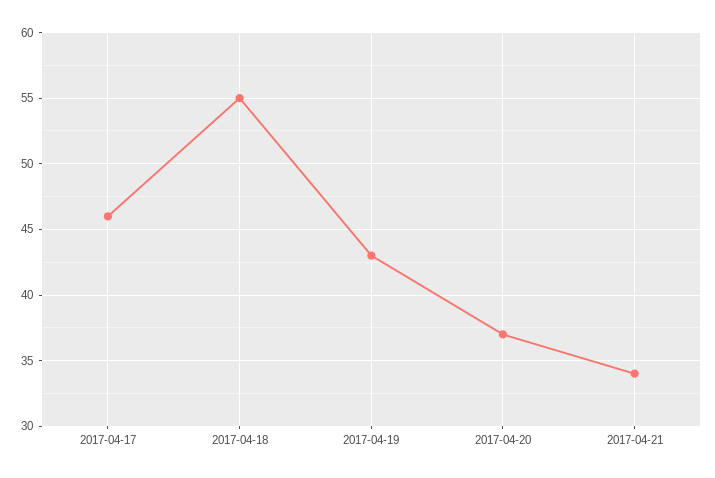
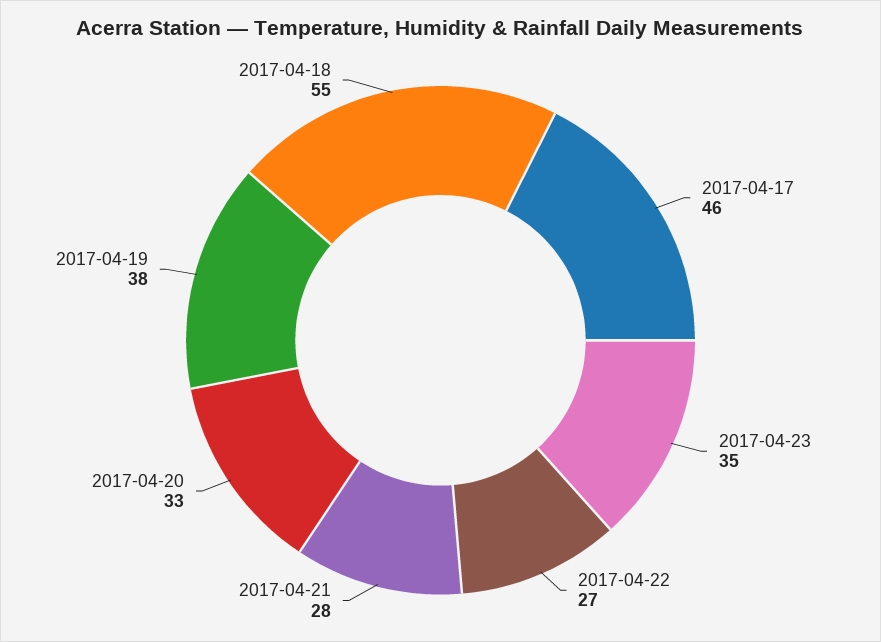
2017-04-19: 43 -> 38
2017-04-20: 37 -> 33
2017-04-21: 34 -> 28
2017-04-23: none -> 35
2017-04-22: none -> 27

